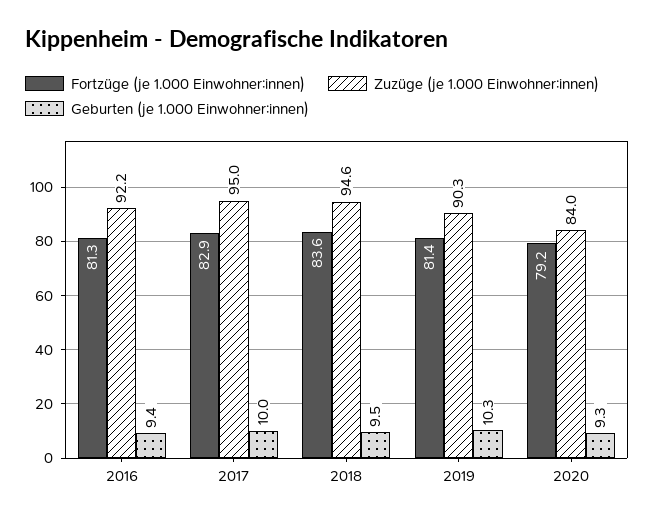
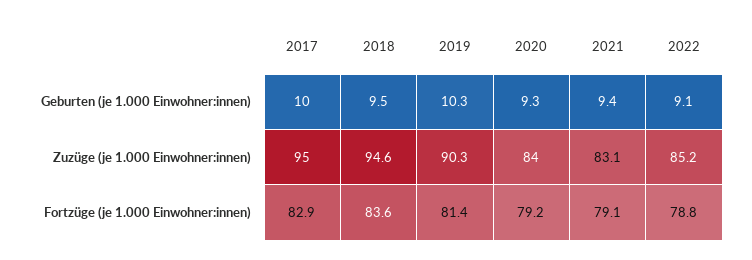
Fortzüge (je 1.000 Einwohner:innen), 2016: 81.3 -> none
Zuzüge (je 1.000 Einwohner:innen), 2016: 92.2 -> none
Geburten (je 1.000 Einwohner:innen), 2016: 9.4 -> none
Geburten (je 1.000 Einwohner:innen), 2021: none -> 9.4
Geburten (je 1.000 Einwohner:innen), 2022: none -> 9.1
Zuzüge (je 1.000 Einwohner:innen), 2021: none -> 83.1
Zuzüge (je 1.000 Einwohner:innen), 2022: none -> 85.2
Fortzüge (je 1.000 Einwohner:innen), 2021: none -> 79.1
Fortzüge (je 1.000 Einwohner:innen), 2022: none -> 78.8

